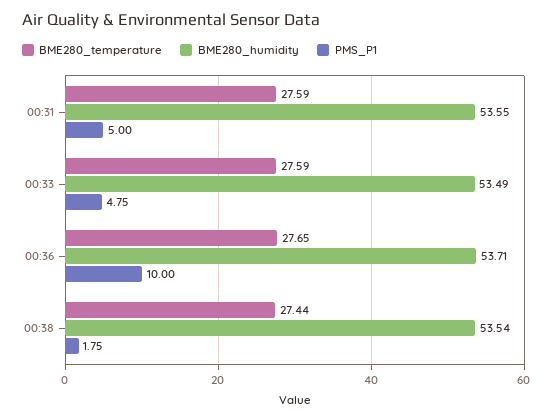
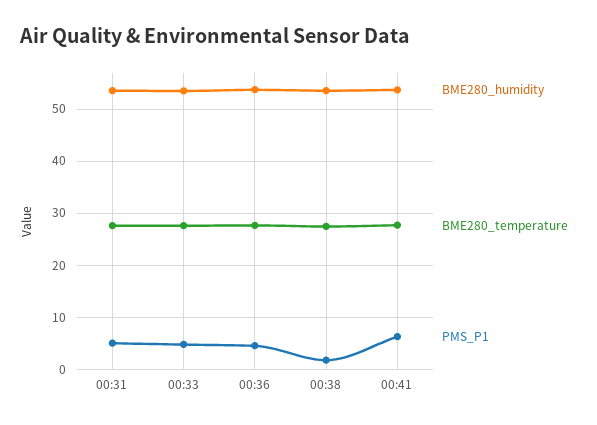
PMS_P1, 00:36: 10 -> 4
BME280_humidity, 00:41: none -> 54
BME280_temperature, 00:41: none -> 28
PMS_P1, 00:41: none -> 6

